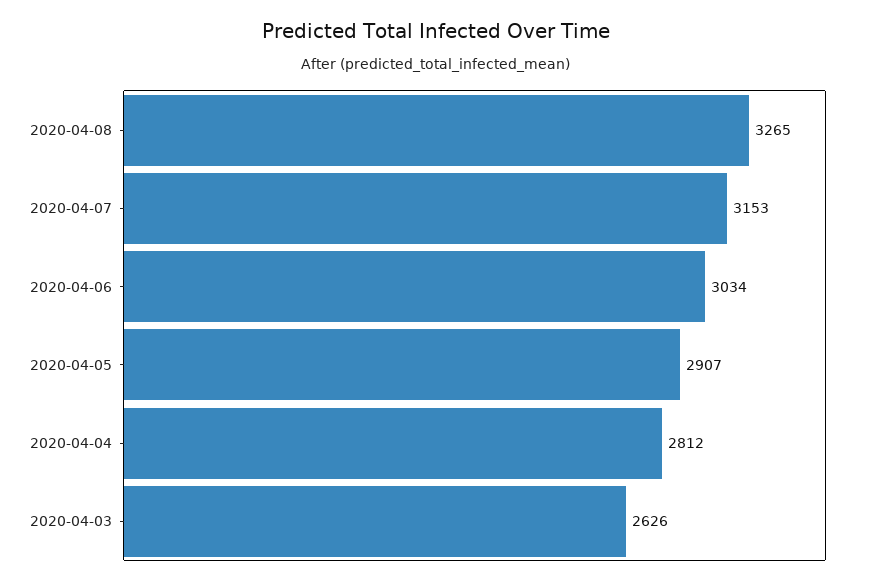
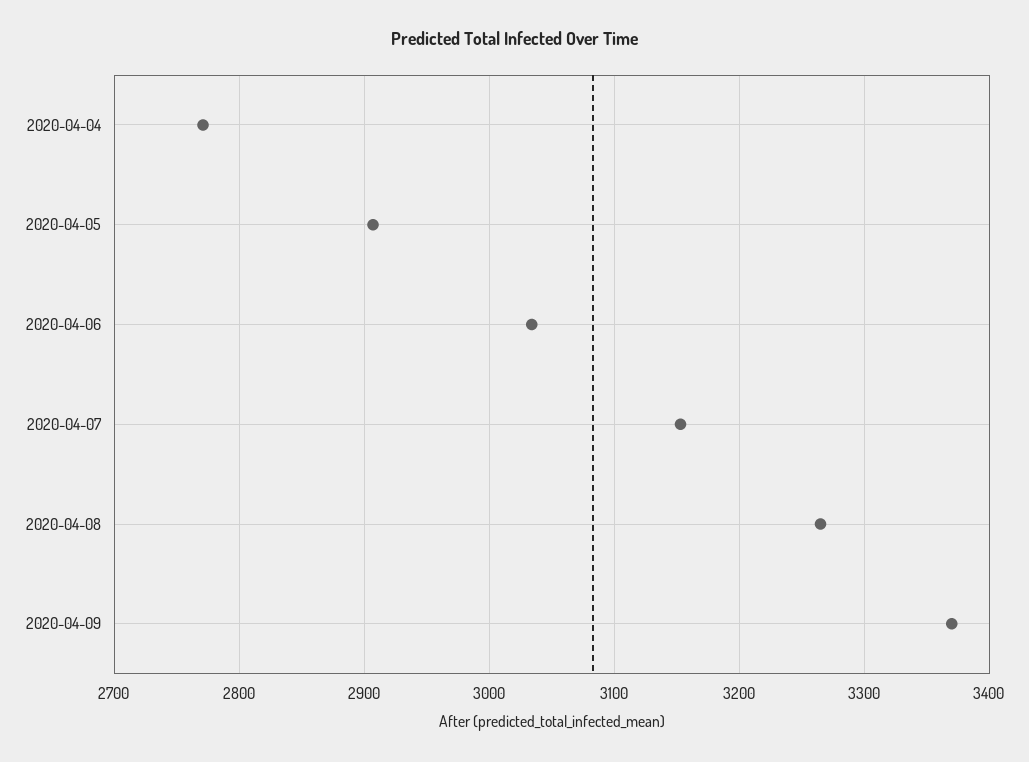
2020-04-04: 2812 -> 2770
2020-04-03: 2626 -> none
2020-04-09: none -> 3370

